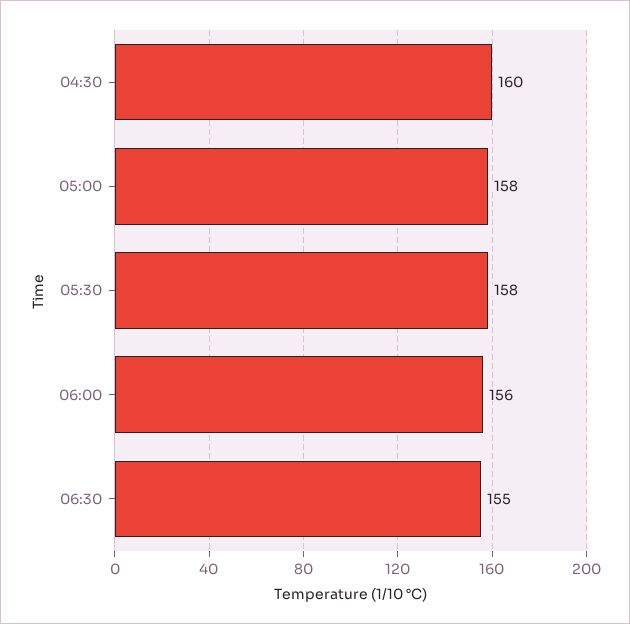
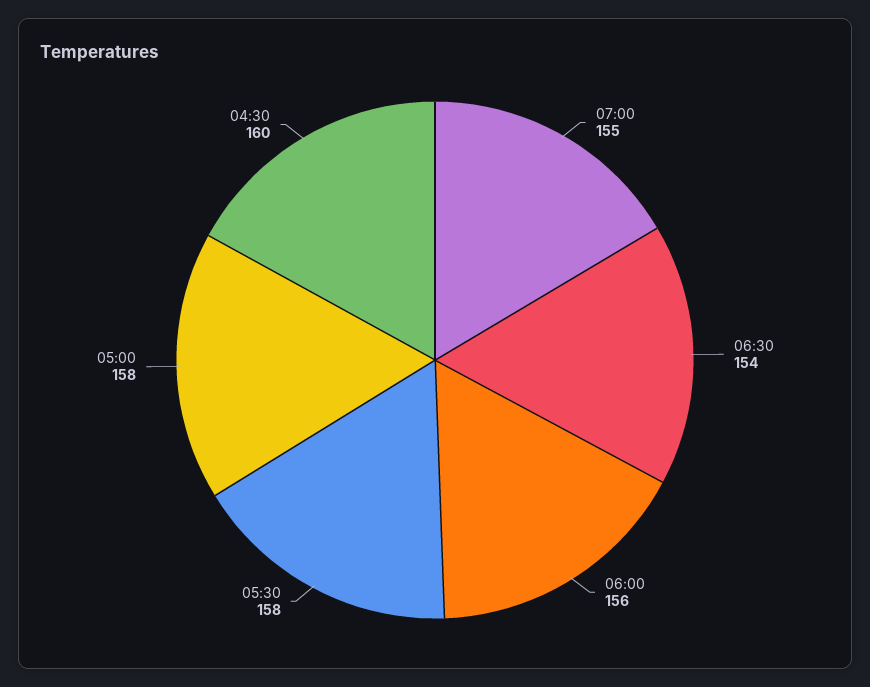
06:30: 155 -> 154
07:00: none -> 155

